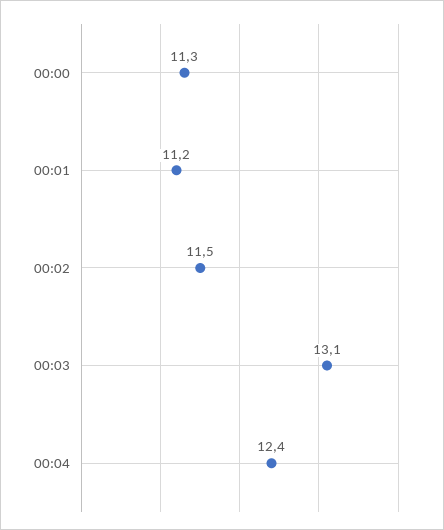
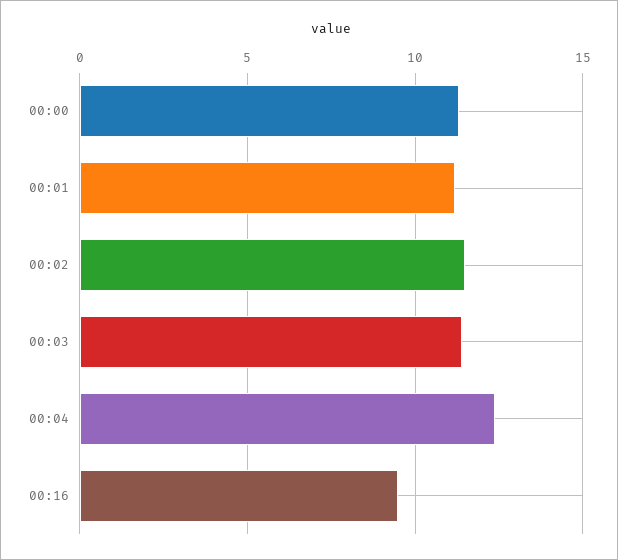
00:03: 13.1 -> 11.5
00:16: none -> 9.5

